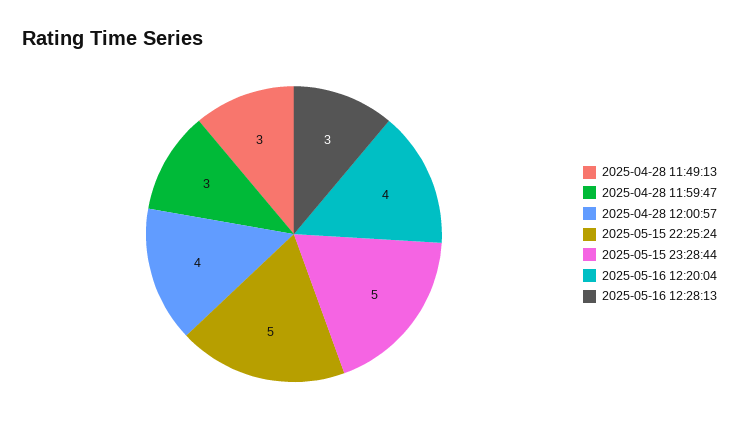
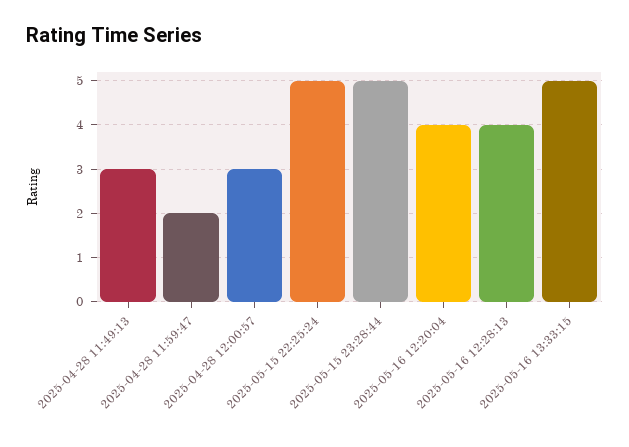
2025-04-28 11:59:47: 3 -> 2
2025-04-28 12:00:57: 4 -> 3
2025-05-16 12:28:13: 3 -> 4
2025-05-16 13:33:15: none -> 5

